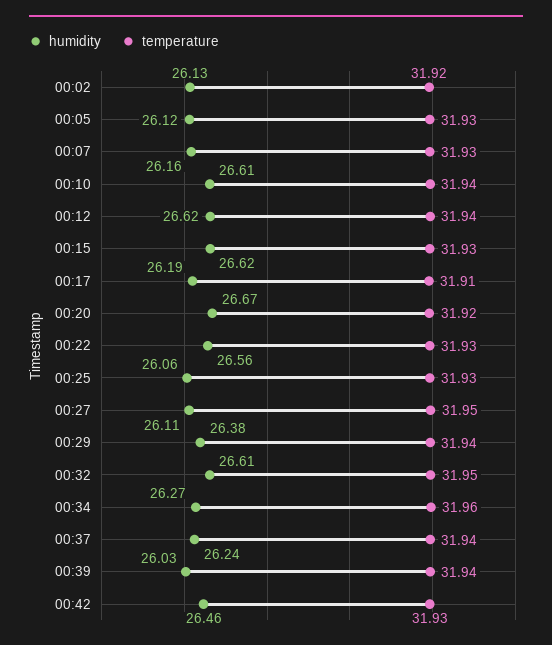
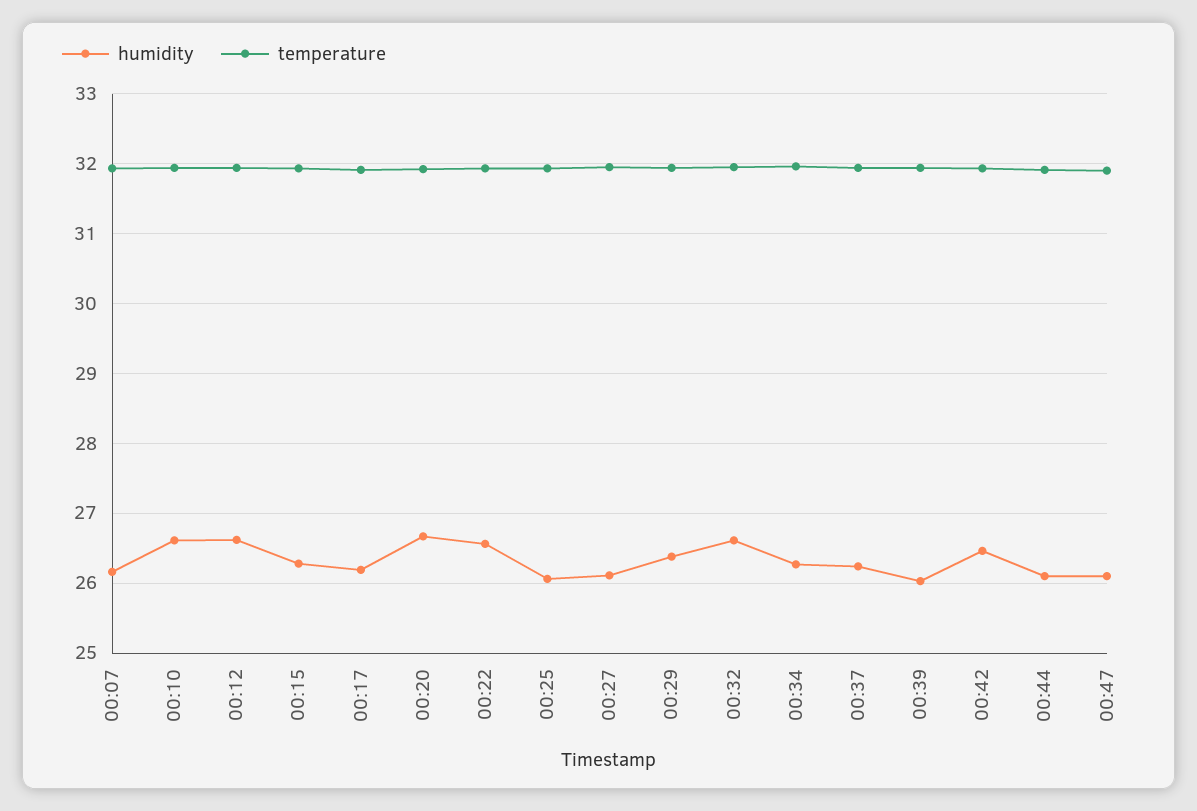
humidity, 00:02: 26.13 -> none
temperature, 00:02: 31.92 -> none
humidity, 00:05: 26.12 -> none
temperature, 00:05: 31.93 -> none
humidity, 00:15: 26.62 -> 26.3
humidity, 00:44: none -> 26.1
temperature, 00:44: none -> 31.9
humidity, 00:47: none -> 26.1
temperature, 00:47: none -> 31.9

